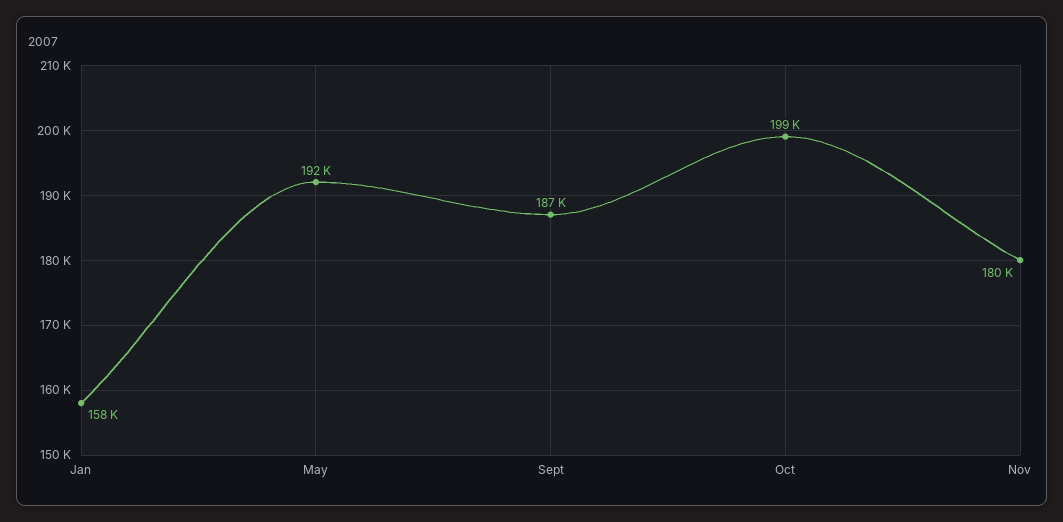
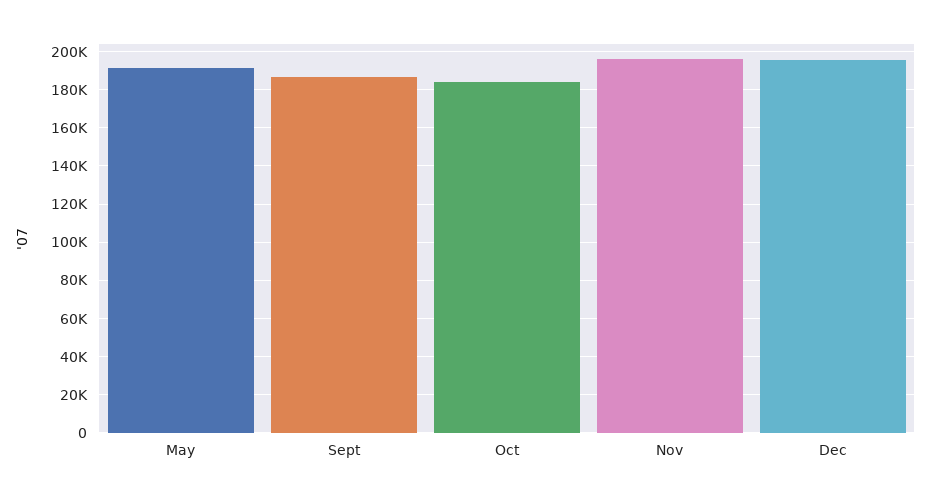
Jan: 158000 -> none
Oct: 199000 -> 185000
Nov: 180000 -> 195000
Dec: none -> 195000

